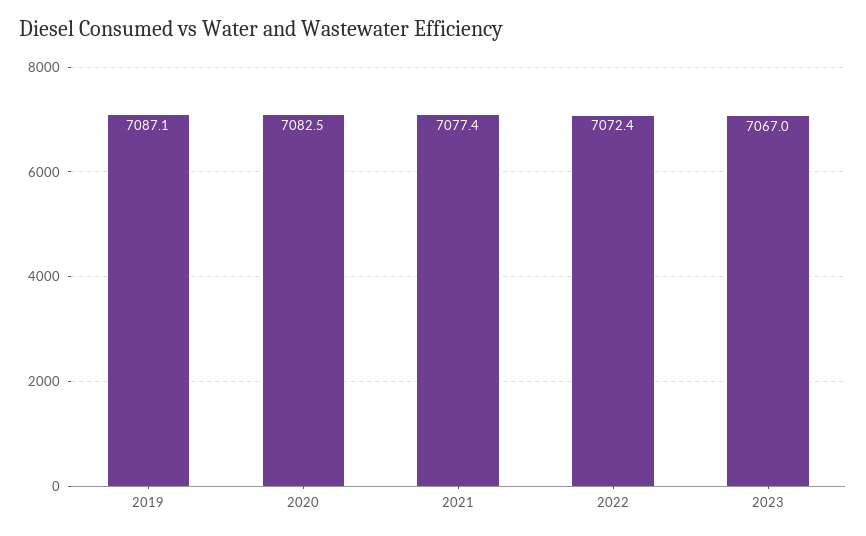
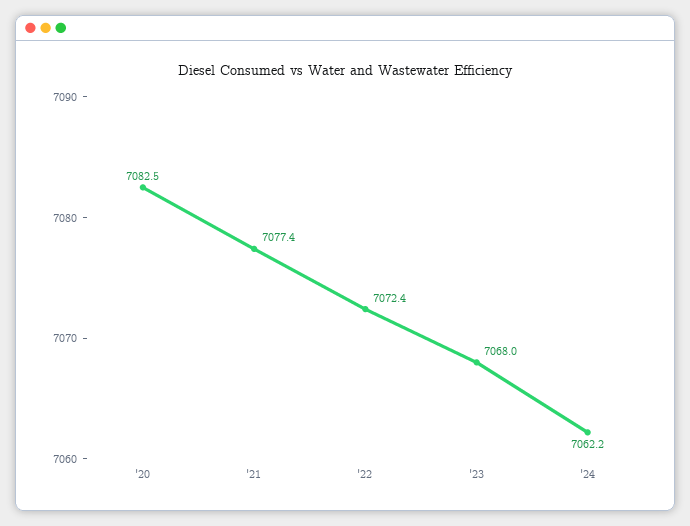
2019: 7087.1 -> none
2023: 7067 -> 7068
'24: none -> 7062.2

